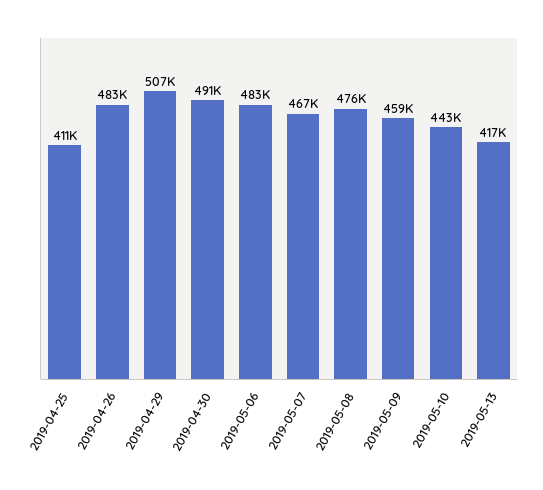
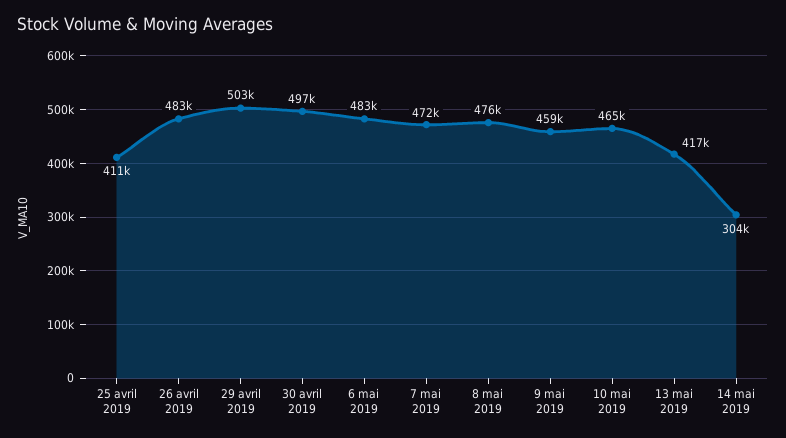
2019-04-29: 507000 -> 503000
2019-04-30: 491000 -> 497000
2019-05-07: 467000 -> 472000
2019-05-10: 443000 -> 465000
14 mai 2019: none -> 304000

